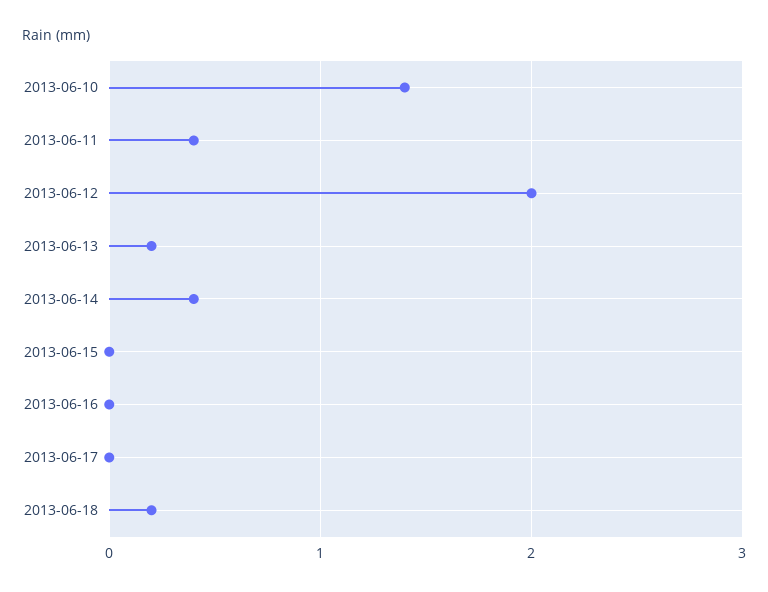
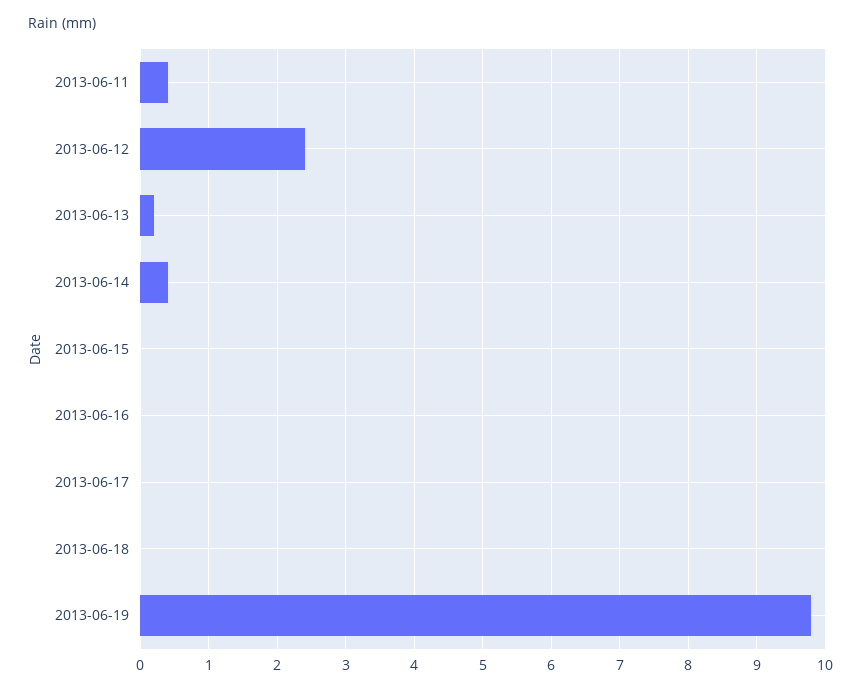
2013-06-10: 1.4 -> none
2013-06-12: 2 -> 2.4
2013-06-18: 0.2 -> 0
2013-06-19: none -> 9.8

